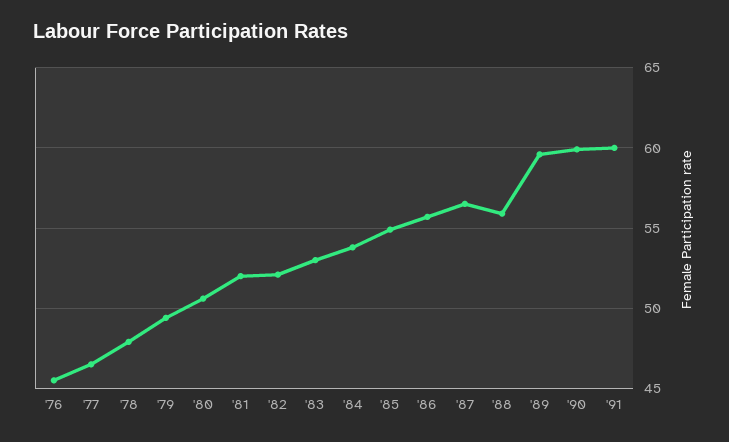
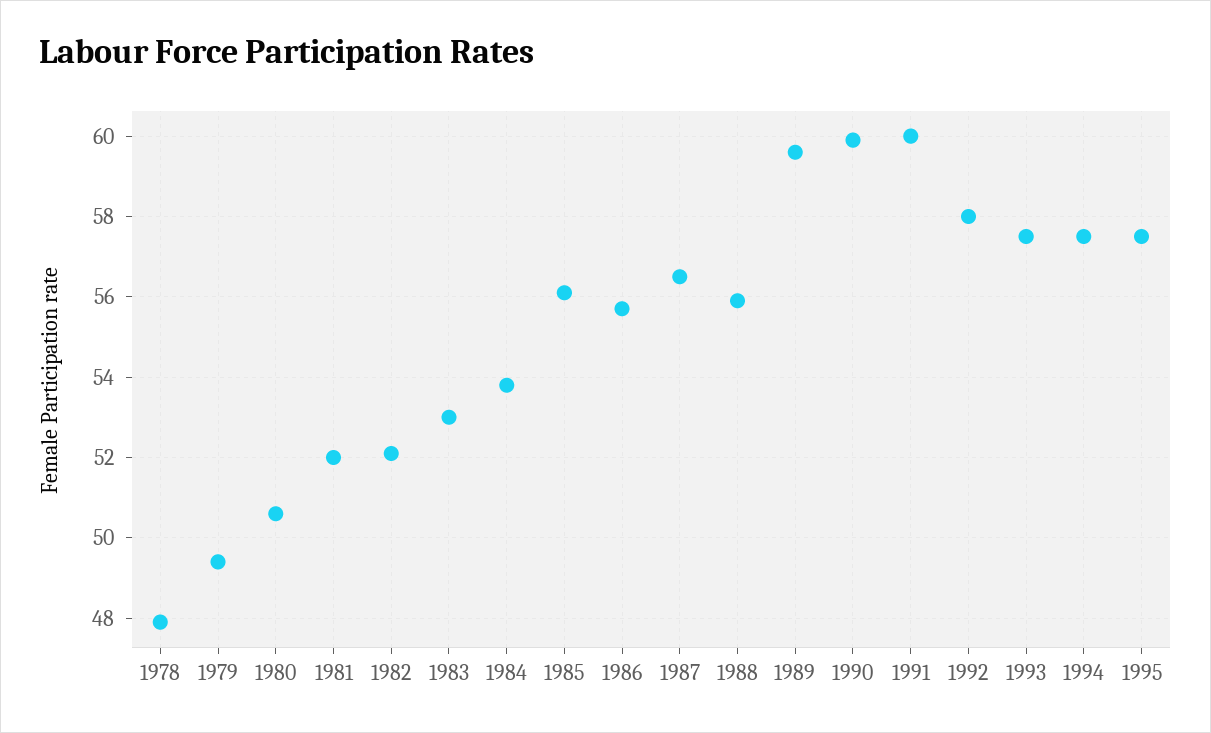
'76: 45.5 -> none
'77: 46.5 -> none
'85: 55 -> 56
1992: none -> 58
1993: none -> 57.5
1994: none -> 57.5
1995: none -> 57.5

